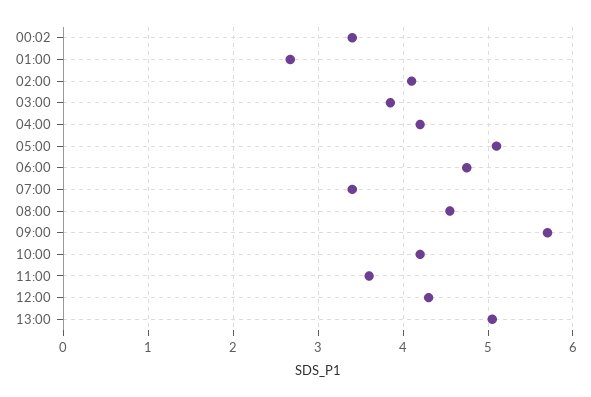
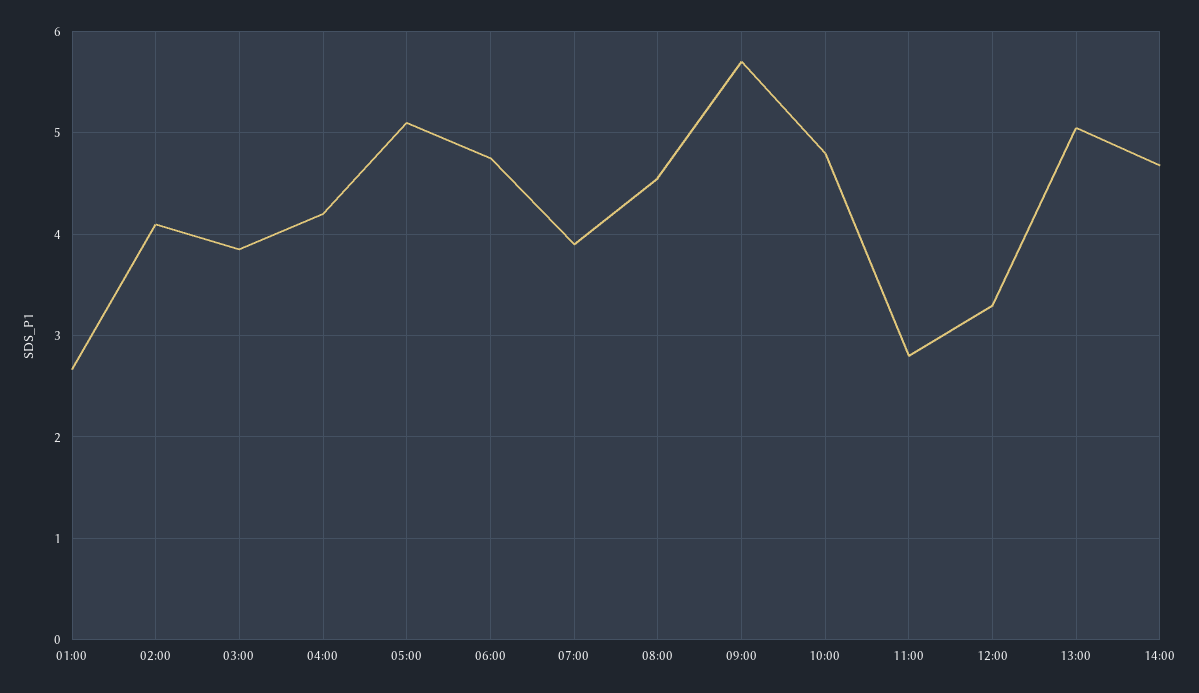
00:02: 3.4 -> none
07:00: 3.4 -> 3.9
10:00: 4.2 -> 4.8
11:00: 3.6 -> 2.8
12:00: 4.3 -> 3.3
14:00: none -> 4.7

